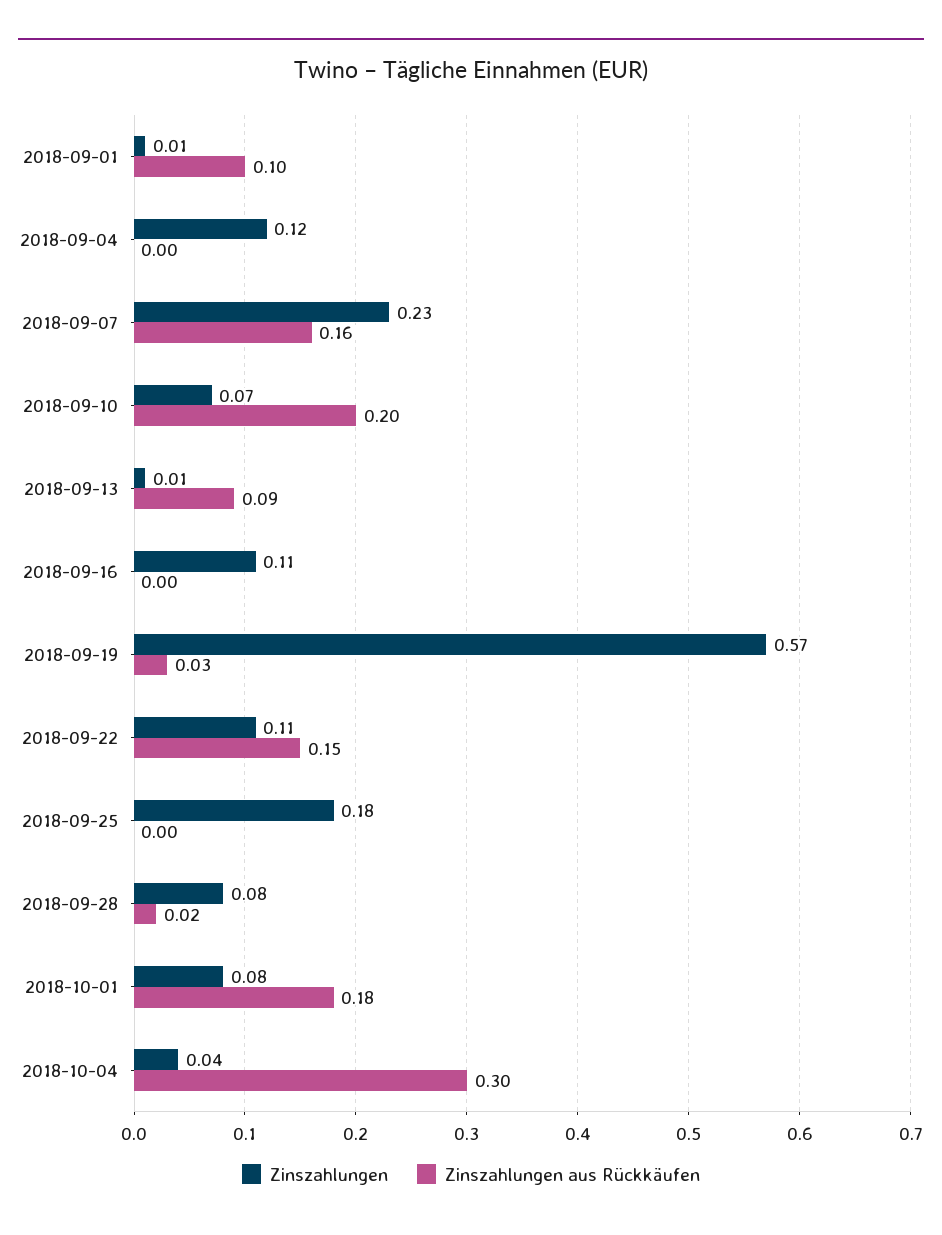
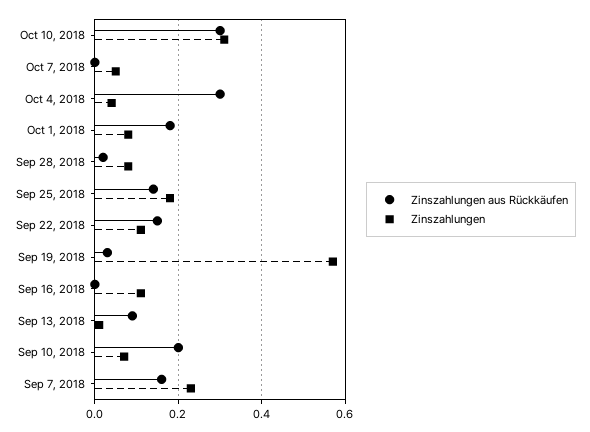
Zinszahlungen, 2018-09-01: 0.01 -> none
Zinszahlungen aus Rückkäufen, 2018-09-01: 0.1 -> none
Zinszahlungen, 2018-09-04: 0.12 -> none
Zinszahlungen aus Rückkäufen, 2018-09-04: 0 -> none
Zinszahlungen aus Rückkäufen, 2018-09-25: 0 -> 0.15
Zinszahlungen aus Rückkäufen, Oct 10, 2018: none -> 0.3
Zinszahlungen, Oct 10, 2018: none -> 0.3
Zinszahlungen aus Rückkäufen, Oct 7, 2018: none -> 0
Zinszahlungen, Oct 7, 2018: none -> 0.05

